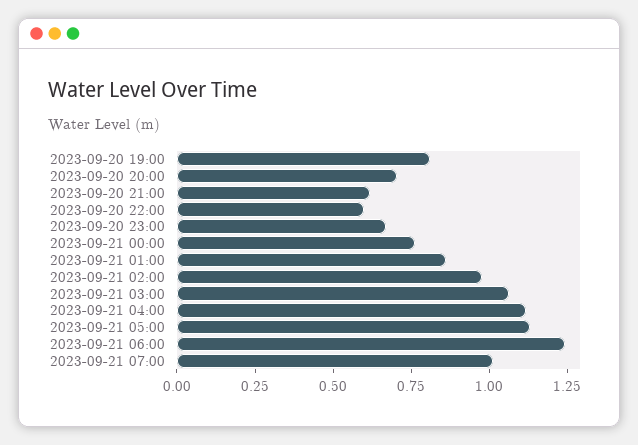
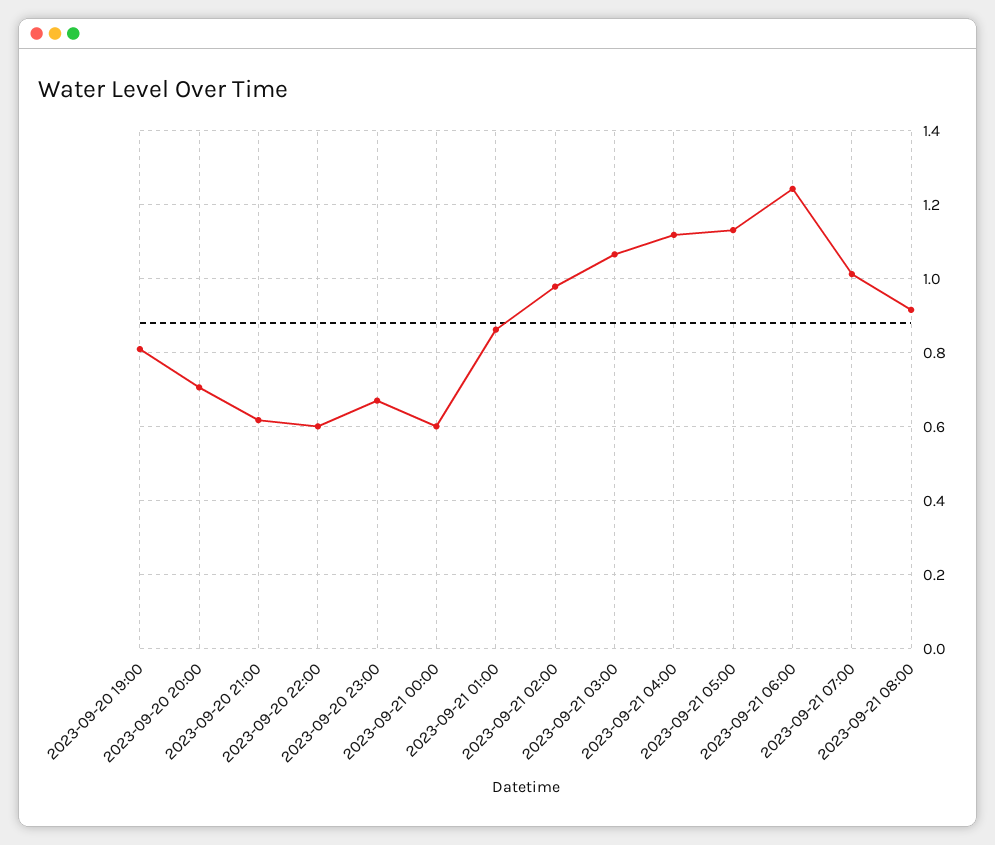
2023-09-21 00:00: 0.75 -> 0.6
2023-09-21 08:00: none -> 0.92

